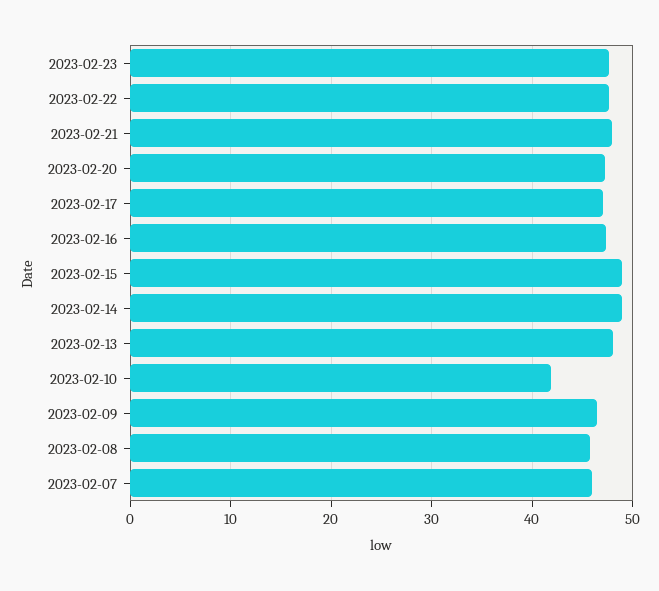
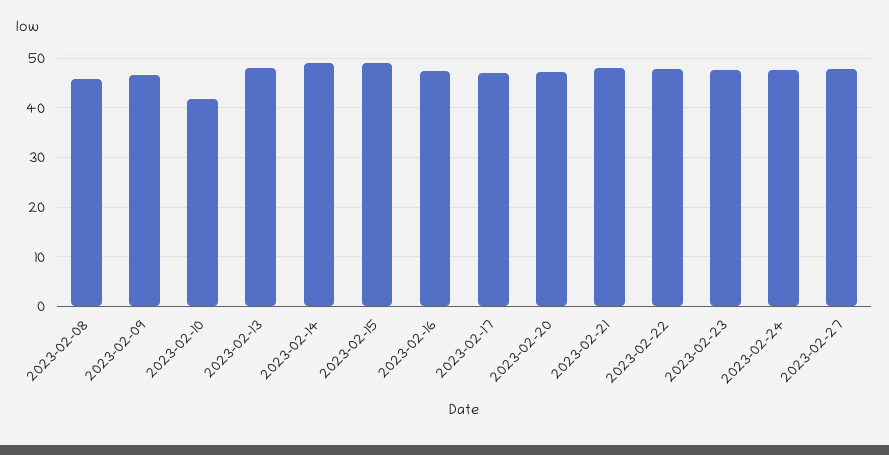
2023-02-07: 46 -> none
2023-02-24: none -> 48
2023-02-27: none -> 48

